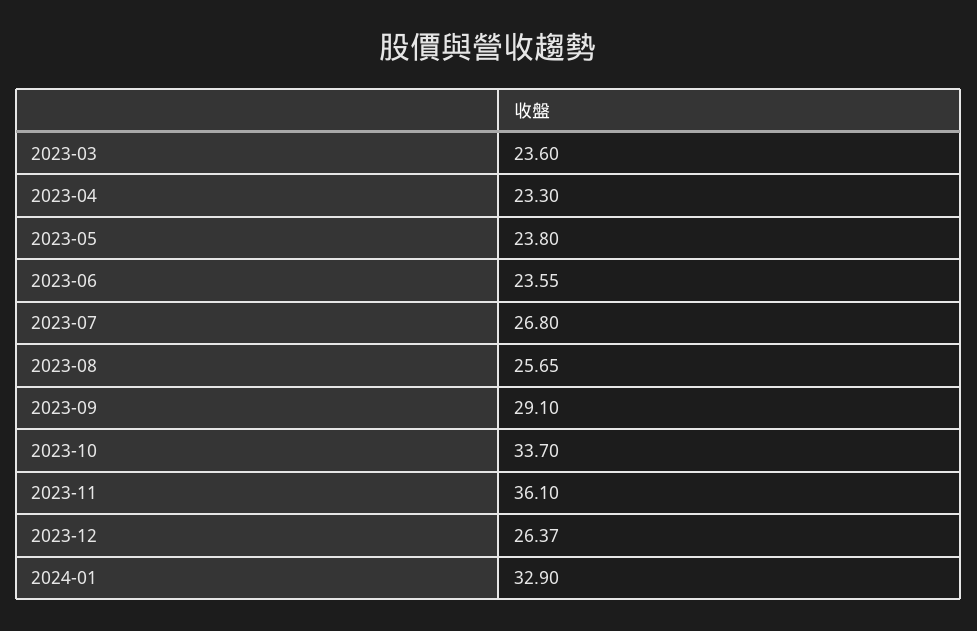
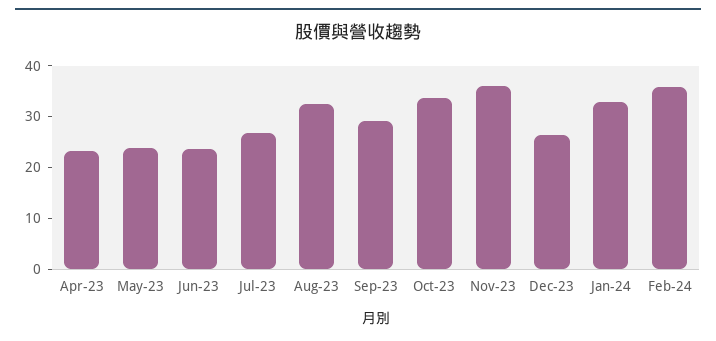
2023-03: 23.6 -> none
2023-08: 25.65 -> 32
Feb-24: none -> 36

